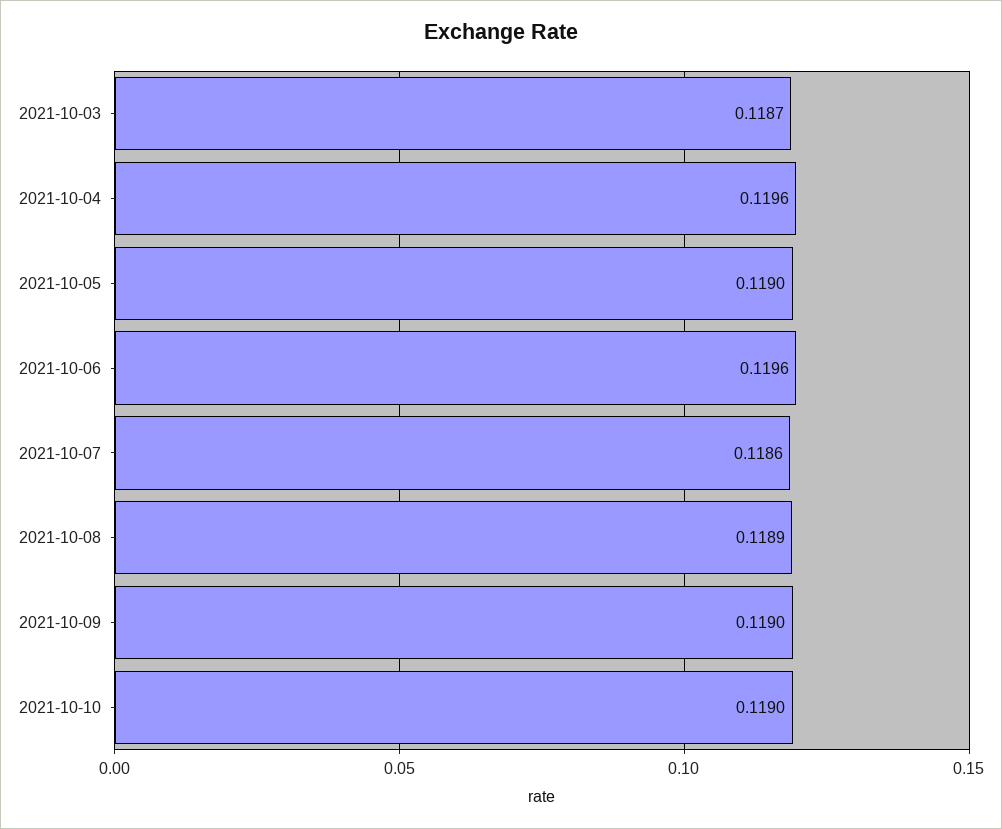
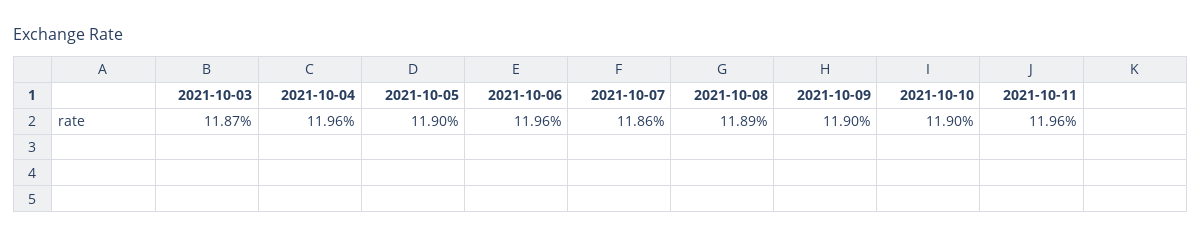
2021-10-11: none -> 0.1196

